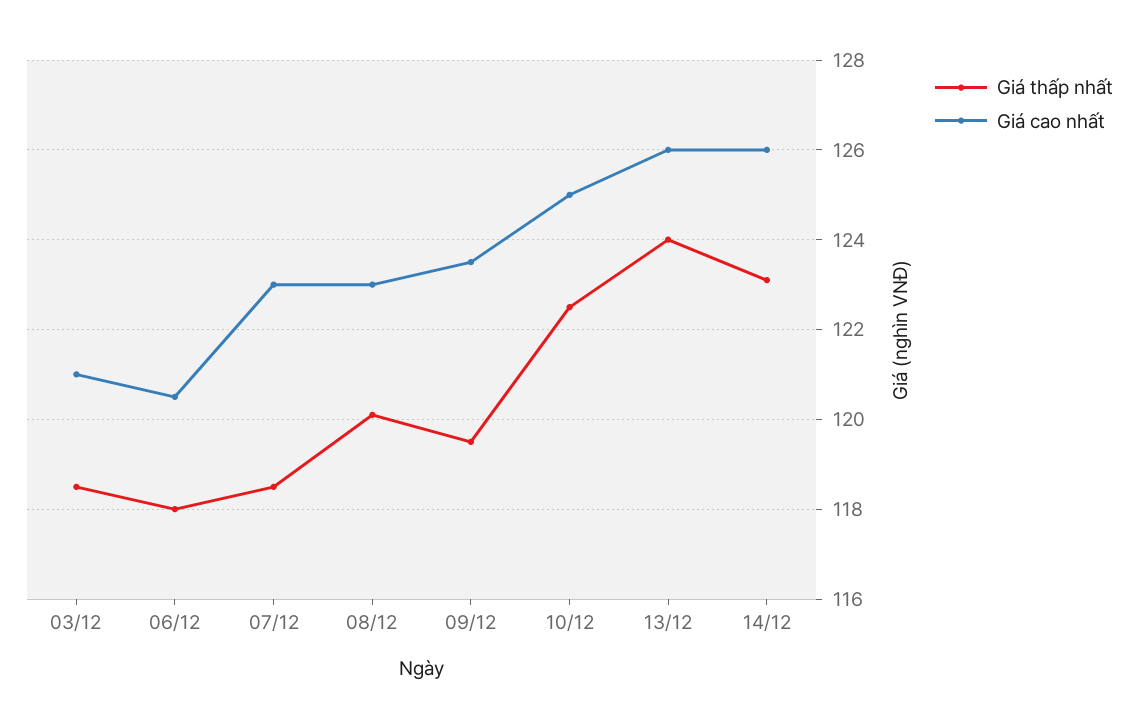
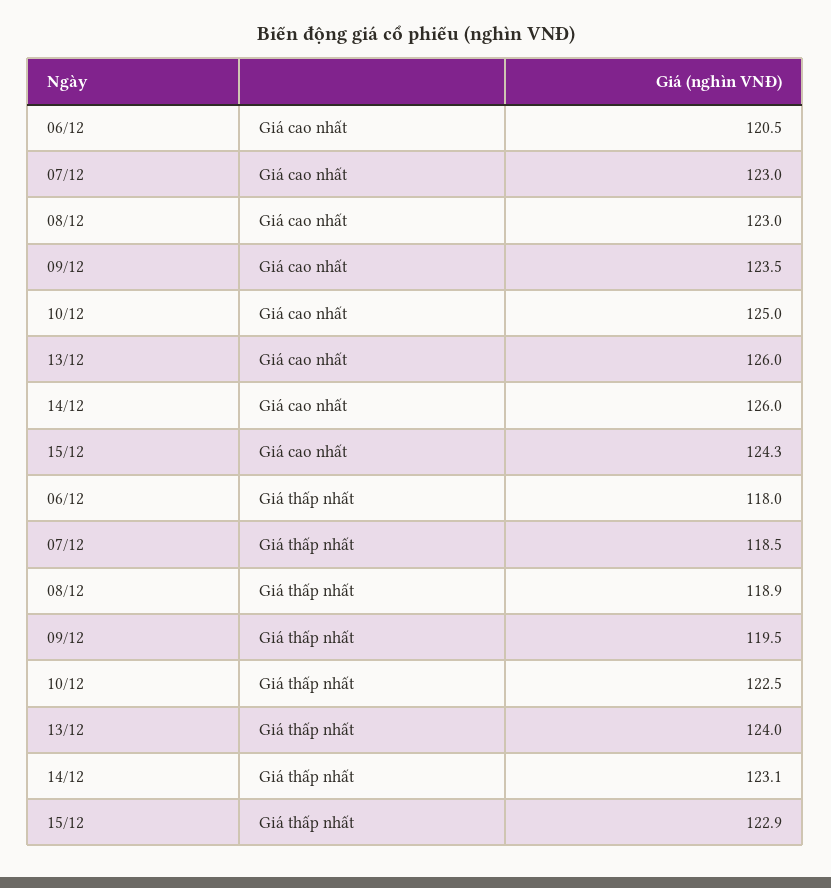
Giá thấp nhất, 03/12: 118.5 -> none
Giá cao nhất, 03/12: 121 -> none
Giá thấp nhất, 08/12: 120 -> 118.9
Giá cao nhất, 15/12: none -> 124.3
Giá thấp nhất, 15/12: none -> 122.9

